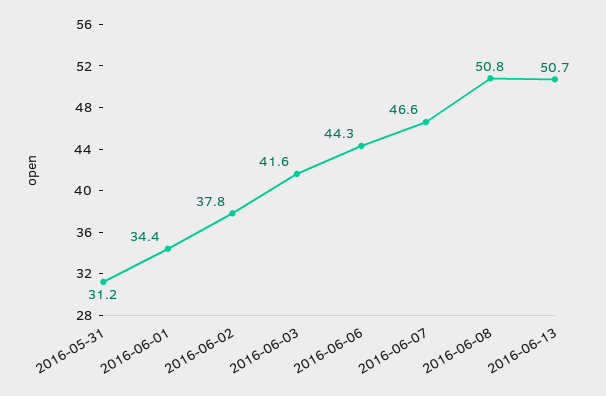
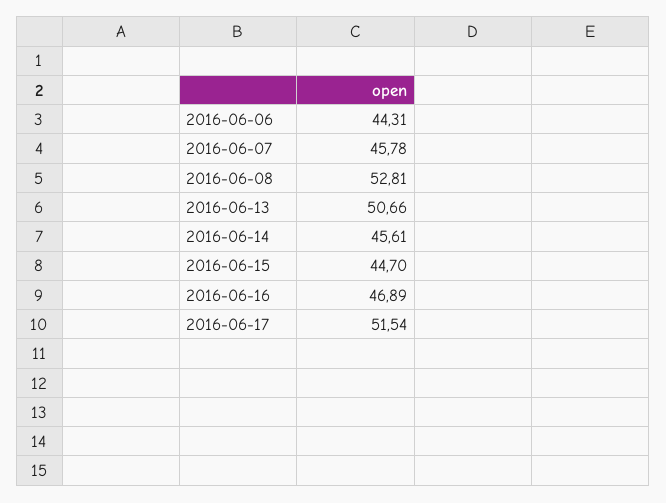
2016-05-31: 31.2 -> none
2016-06-01: 34.4 -> none
2016-06-02: 37.8 -> none
2016-06-03: 41.6 -> none
2016-06-07: 46.6 -> 45.78
2016-06-08: 50.8 -> 52.81
2016-06-14: none -> 45.61
2016-06-15: none -> 44.7
2016-06-16: none -> 46.89
2016-06-17: none -> 51.54

